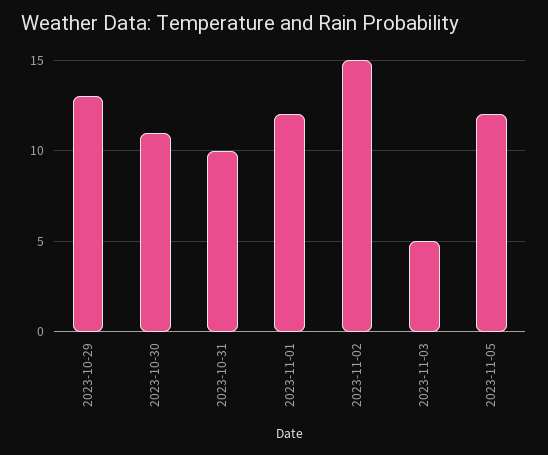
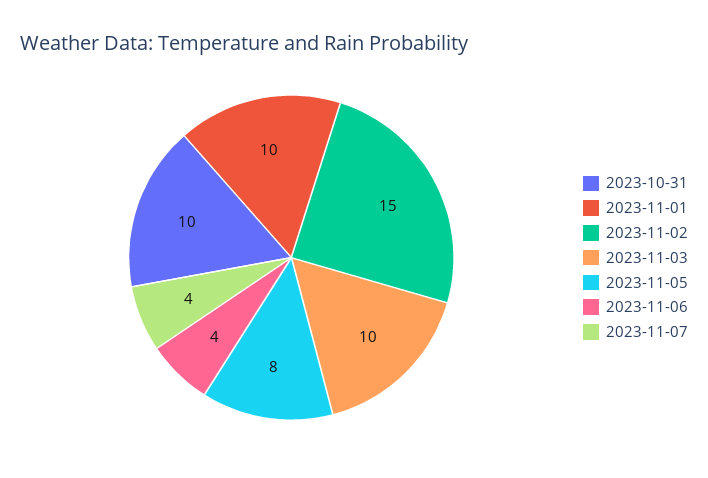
2023-10-29: 13 -> none
2023-10-30: 11 -> none
2023-11-01: 12 -> 10
2023-11-03: 5 -> 10
2023-11-05: 12 -> 8
2023-11-06: none -> 4
2023-11-07: none -> 4

